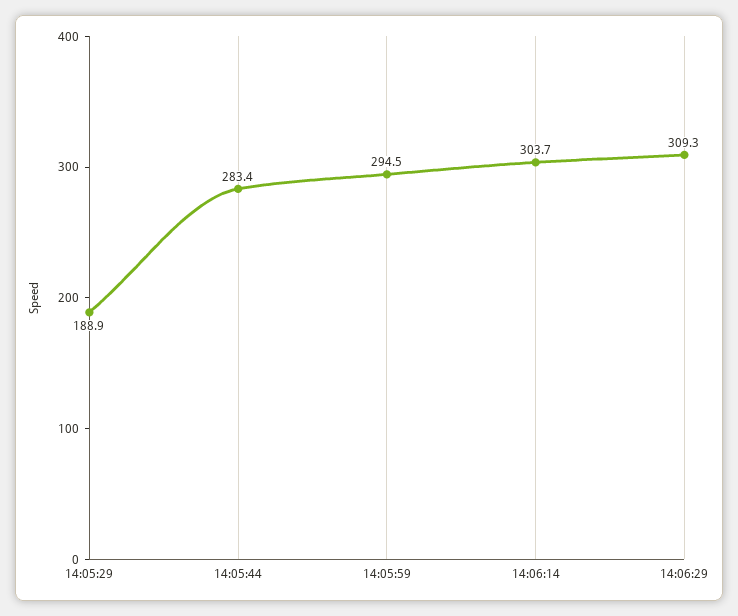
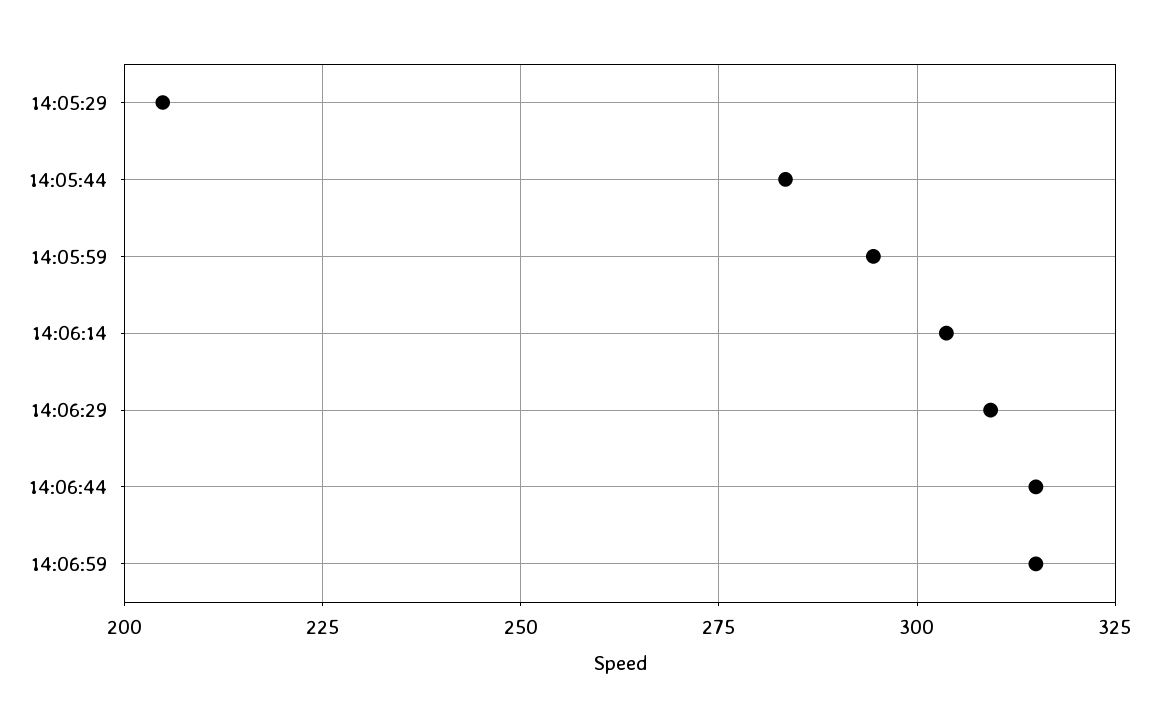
14:05:29: 188.9 -> 205
14:06:44: none -> 315
14:06:59: none -> 315

